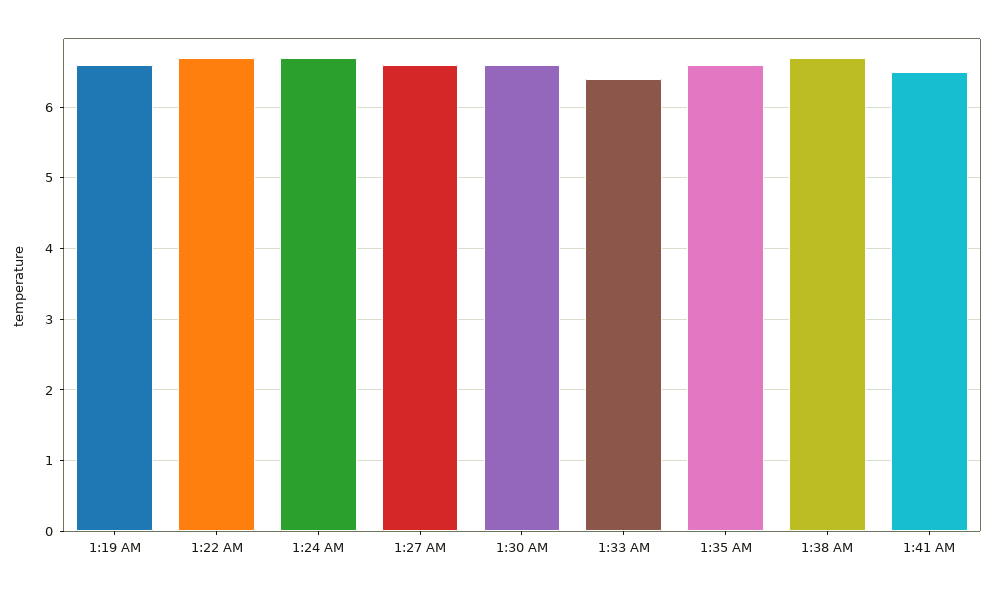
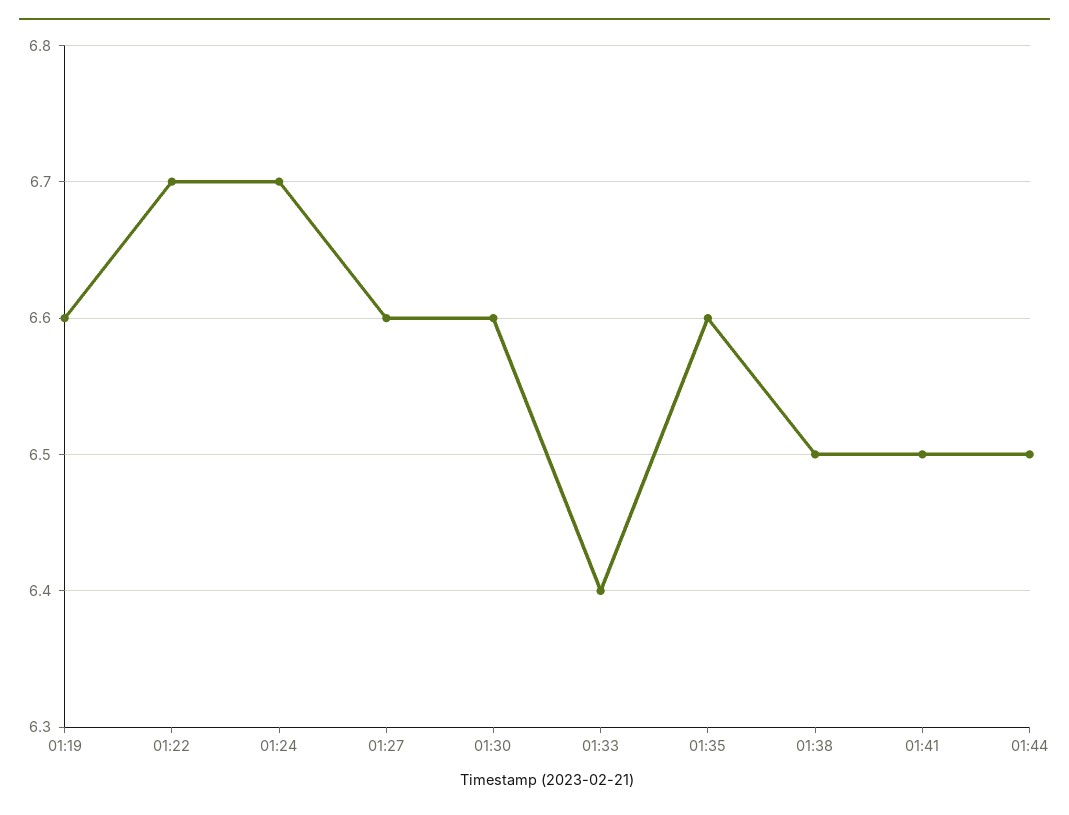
1:38 AM: 6.7 -> 6.5
01:44: none -> 6.5

